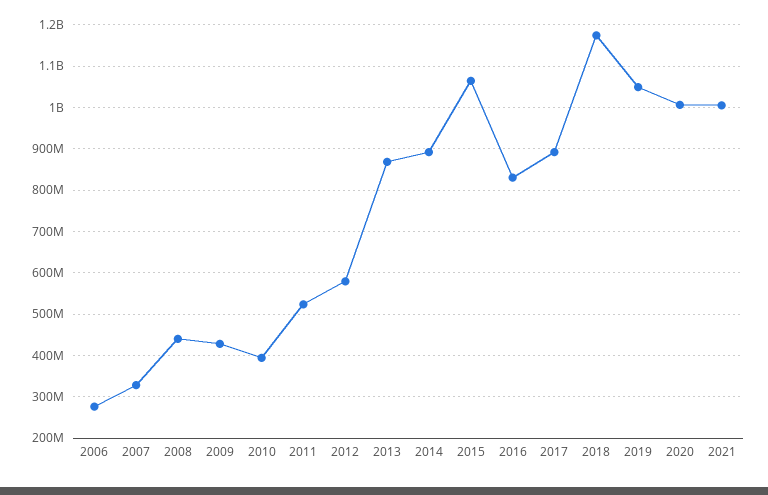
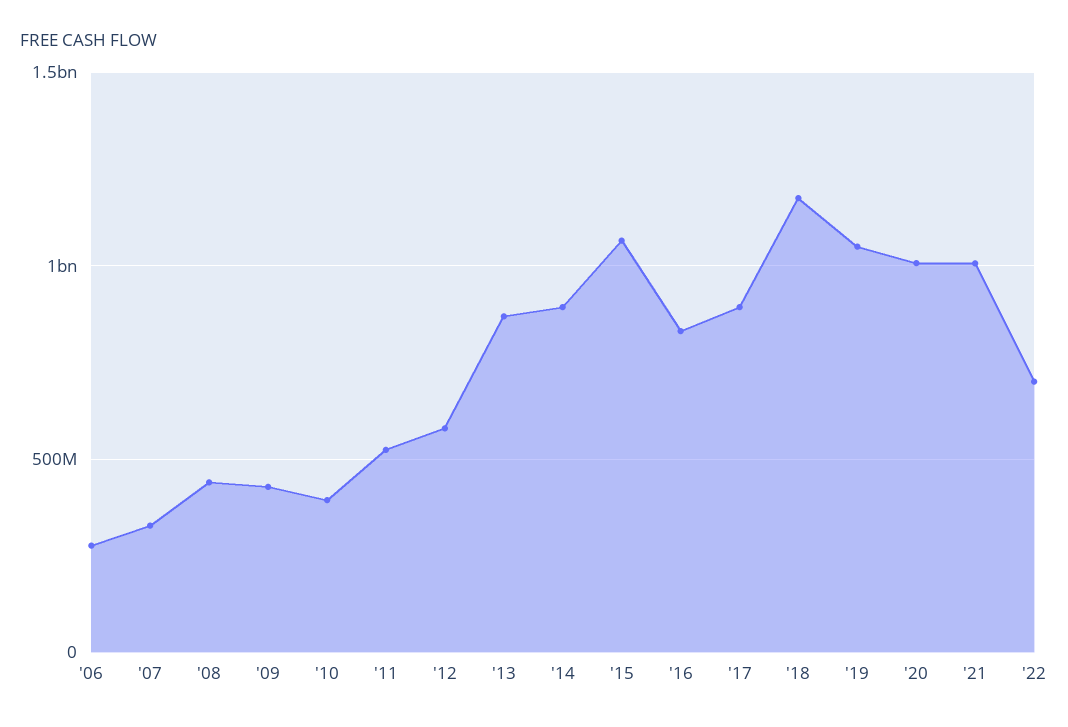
'22: none -> 700000000

